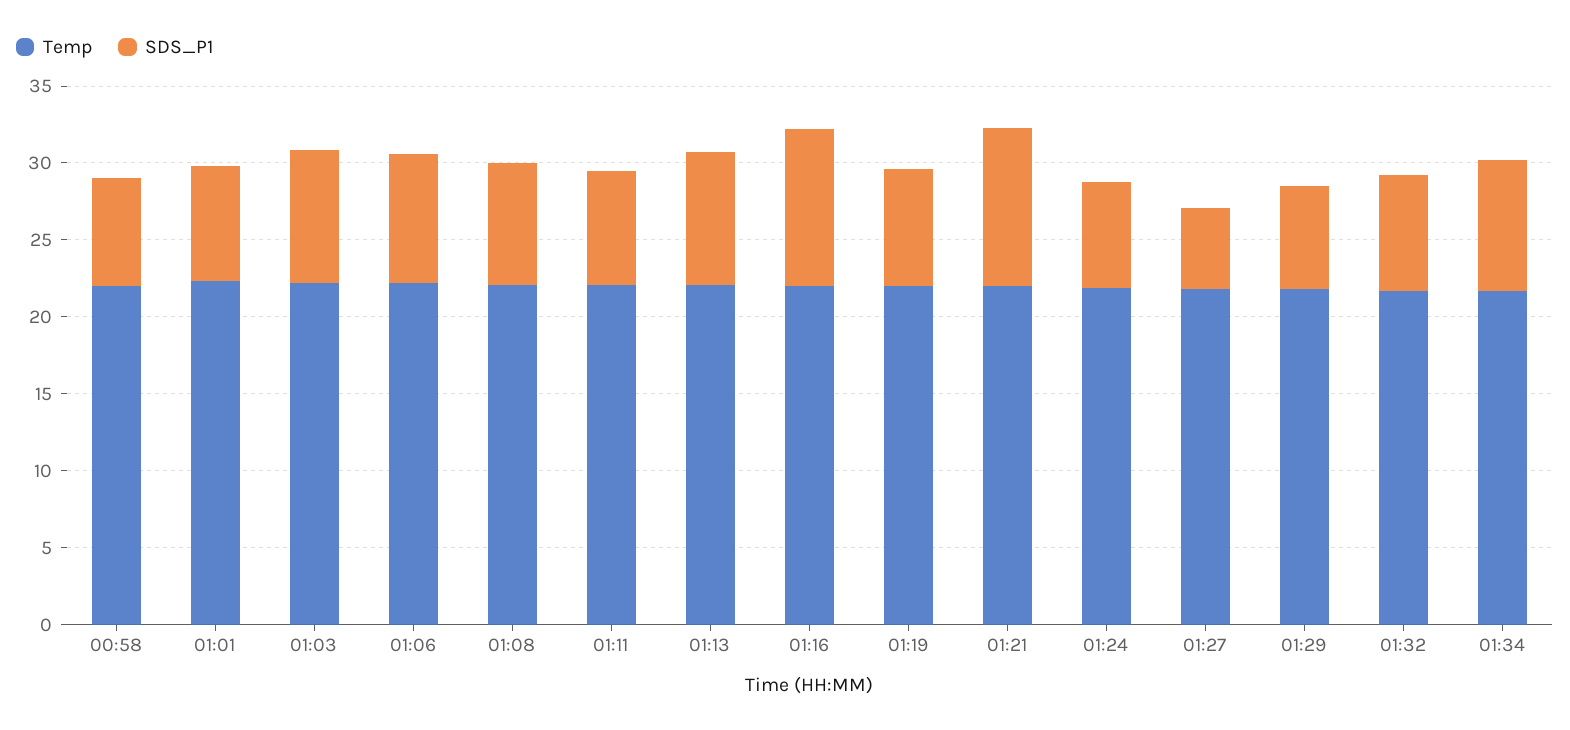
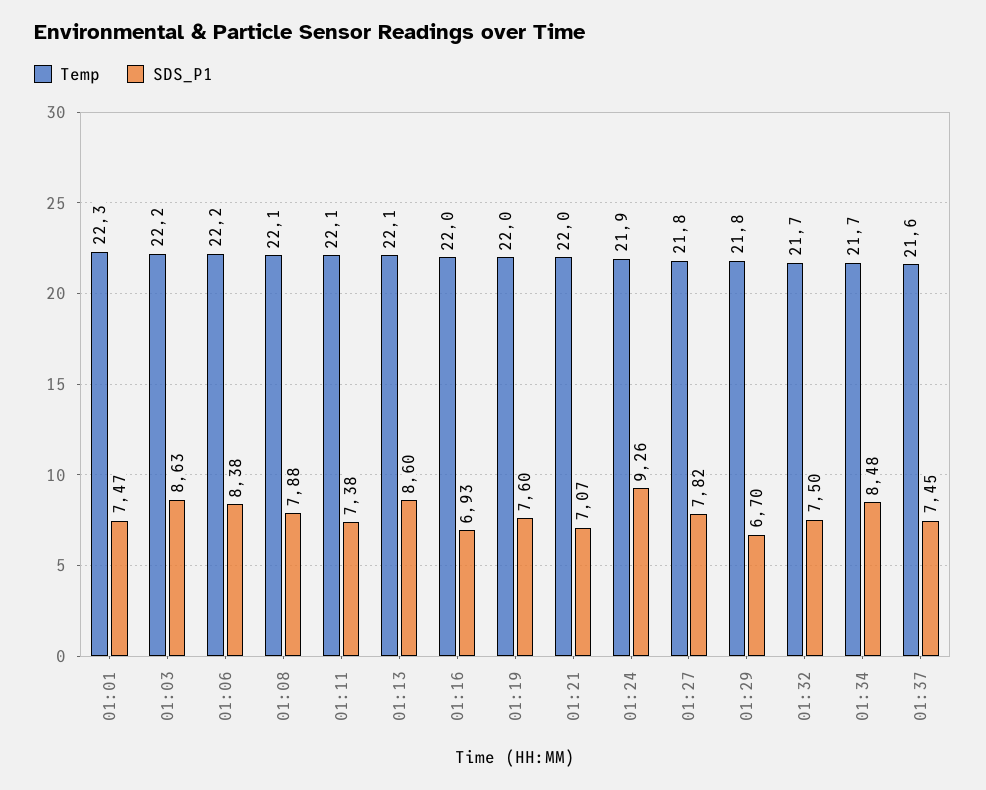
Temp, 00:58: 22 -> none
SDS_P1, 00:58: 7 -> none
SDS_P1, 01:16: 10 -> 6.93
SDS_P1, 01:21: 10 -> 7.07
SDS_P1, 01:24: 7 -> 9.26
SDS_P1, 01:27: 5 -> 7.82
Temp, 01:37: none -> 21.6
SDS_P1, 01:37: none -> 7.45

